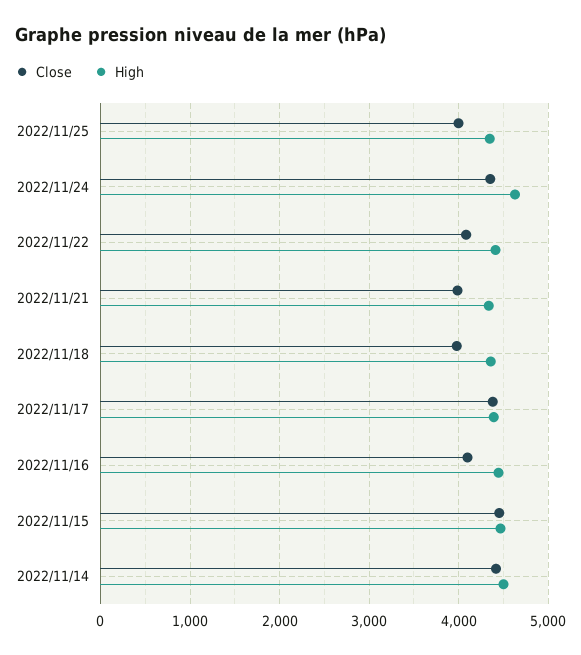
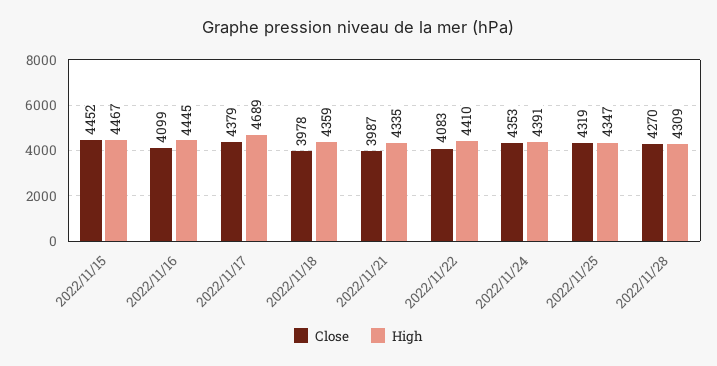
Close, 2022/11/25: 4000 -> 4319
High, 2022/11/24: 4600 -> 4391
High, 2022/11/17: 4400 -> 4689
Close, 2022/11/14: 4400 -> none
High, 2022/11/14: 4500 -> none
Close, 2022/11/28: none -> 4270
High, 2022/11/28: none -> 4309

